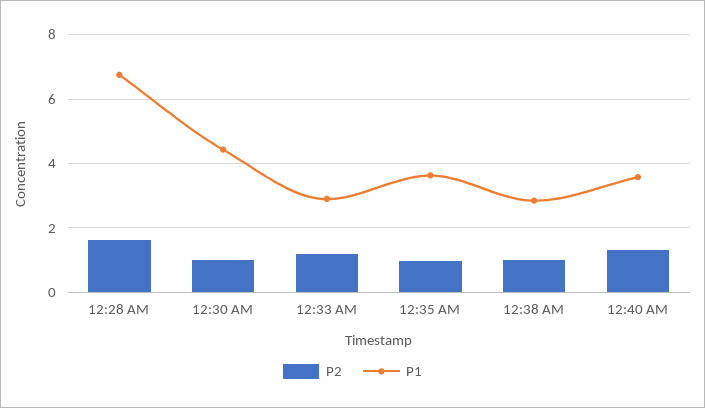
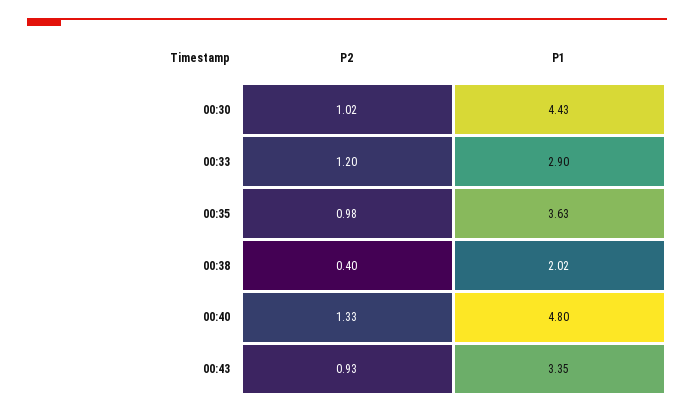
P2, 12:28 AM: 1.6 -> none
P1, 12:28 AM: 6.8 -> none
P2, 12:38 AM: 1 -> 0.4
P1, 12:38 AM: 2.8 -> 2.02
P1, 12:40 AM: 3.6 -> 4.8
P2, 00:43: none -> 0.93
P1, 00:43: none -> 3.35

